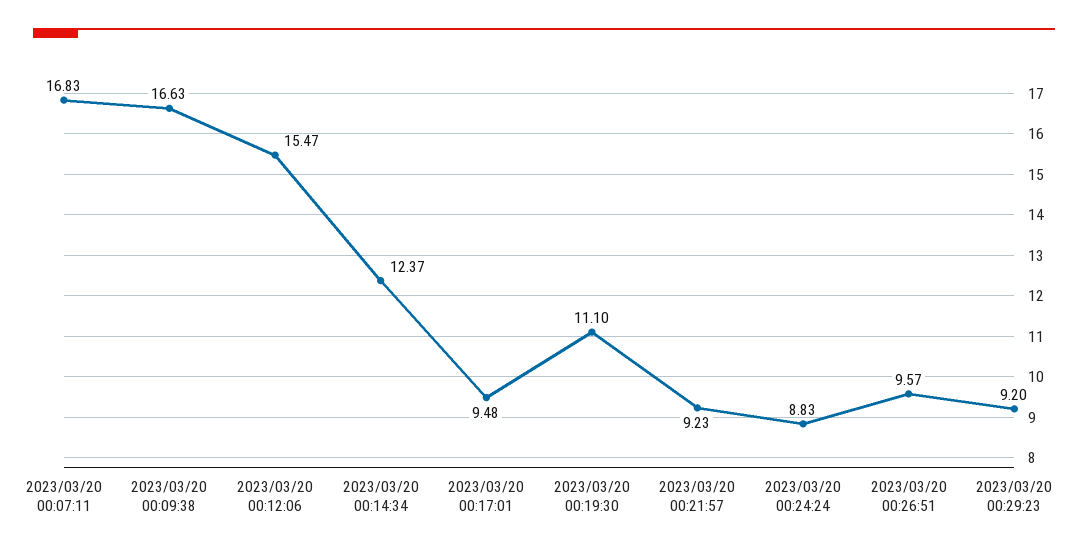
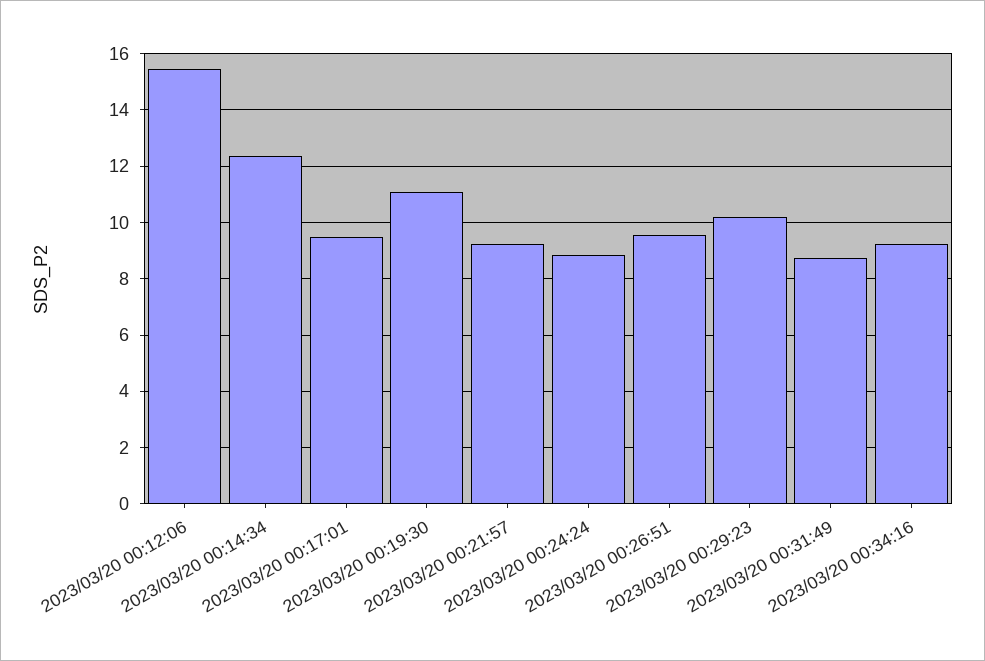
2023/03/20 00:07:11: 16.83 -> none
2023/03/20 00:09:38: 16.63 -> none
2023/03/20 00:29:23: 9.2 -> 10.25
2023/03/20 00:31:49: none -> 8.75
2023/03/20 00:34:16: none -> 9.25

